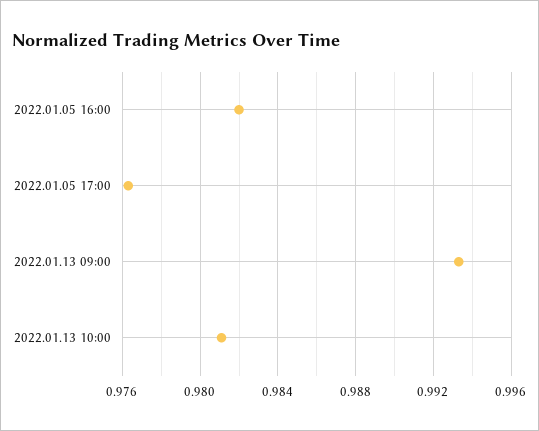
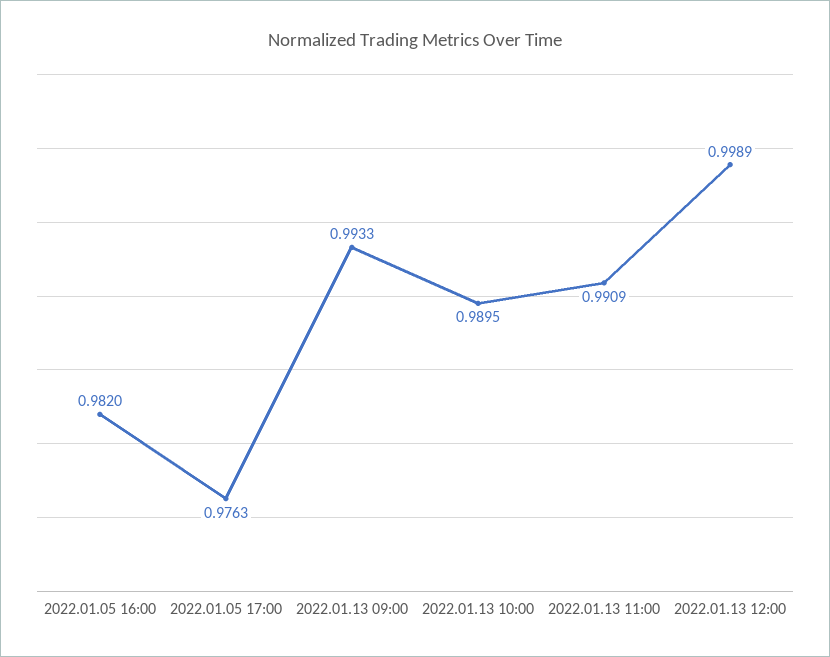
2022.01.13 10:00: 0.981 -> 0.9895
2022.01.13 11:00: none -> 0.9909
2022.01.13 12:00: none -> 0.9989

